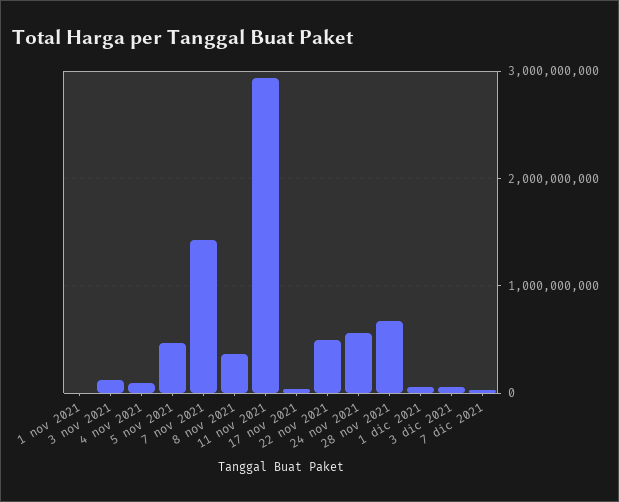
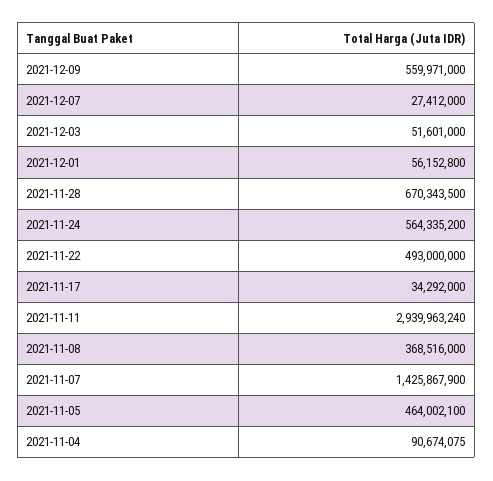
1 nov 2021: 0 -> none
3 nov 2021: 100000000 -> none
2021-12-09: none -> 559971000

